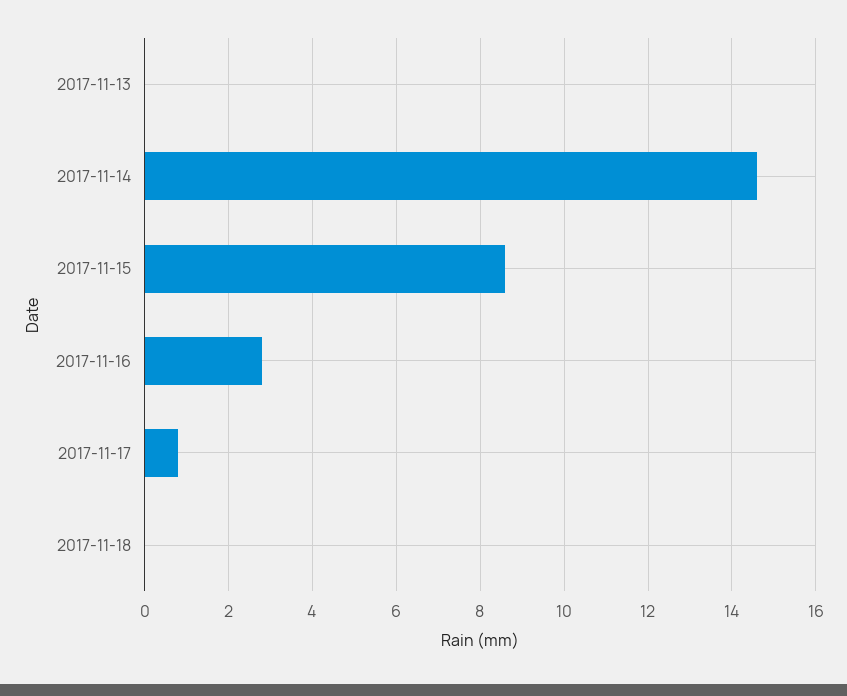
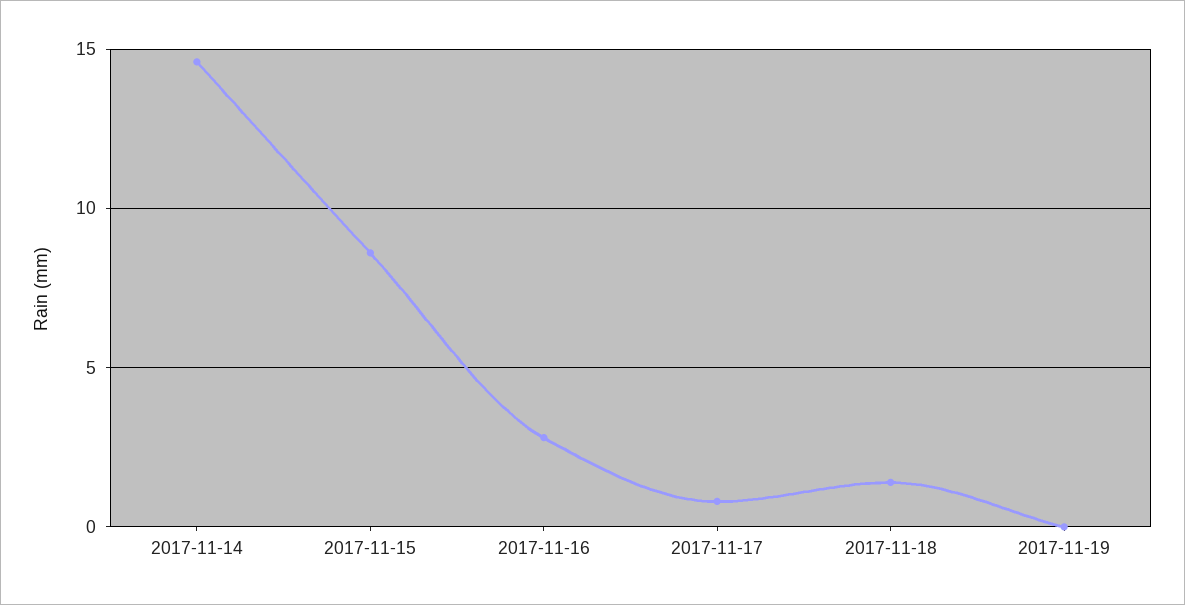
2017-11-13: 0 -> none
2017-11-18: 0 -> 1.5
2017-11-19: none -> 0

